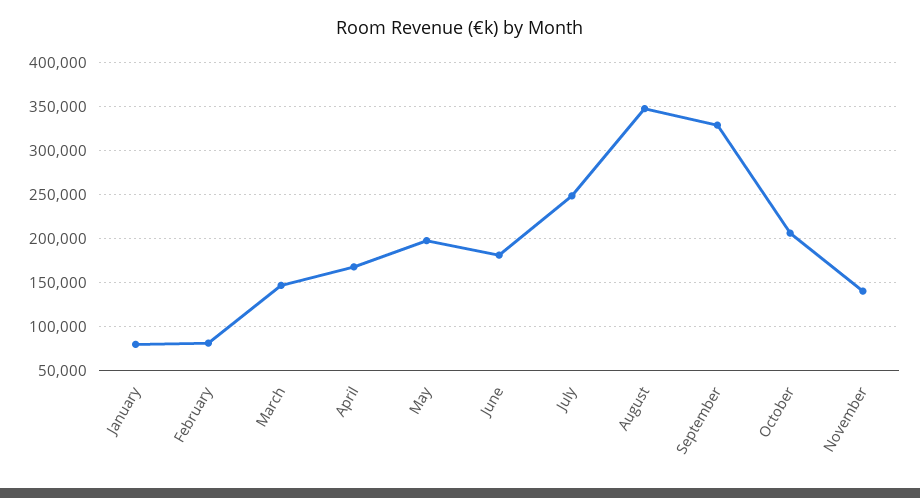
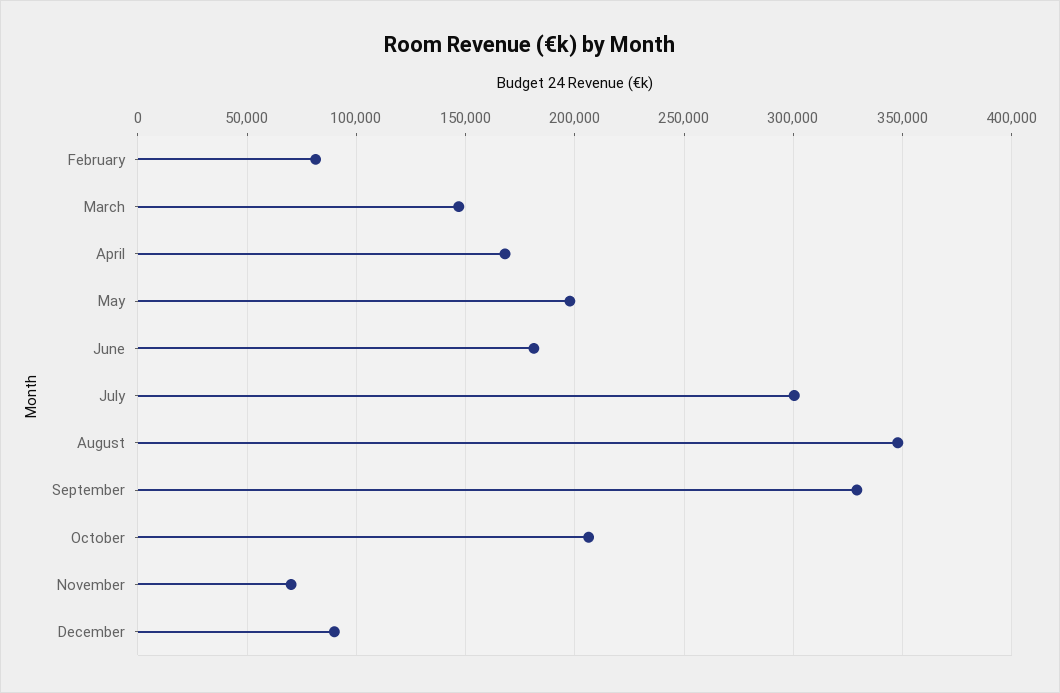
January: 80000 -> none
July: 250000 -> 300000
November: 140000 -> 70000
December: none -> 90000

